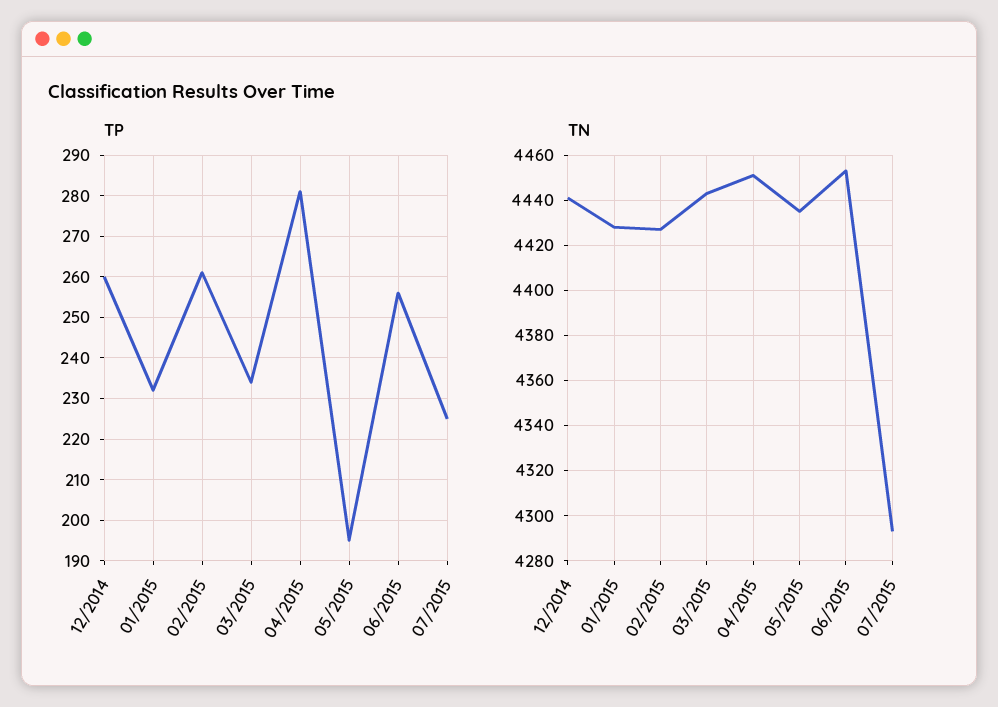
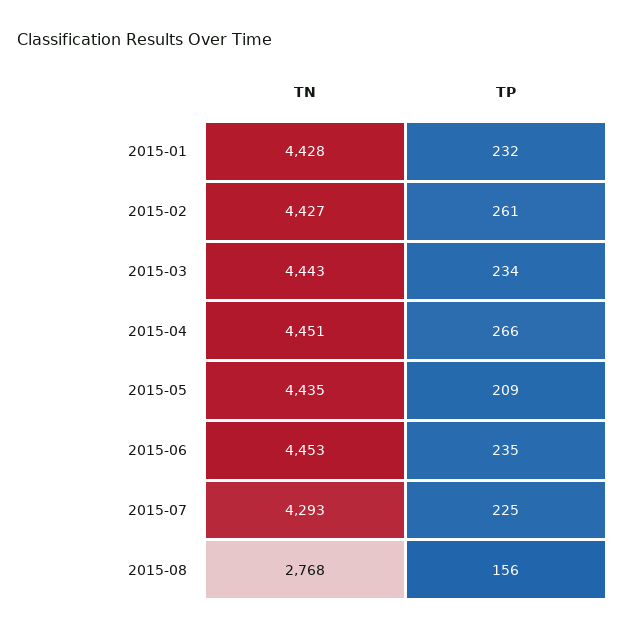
TP, 12/2014: 260 -> none
TP, 04/2015: 280 -> 266
TP, 05/2015: 195 -> 209
TP, 06/2015: 255 -> 235
TN, 12/2014: 4440 -> none
TN, 2015-08: none -> 2768
TP, 2015-08: none -> 156

